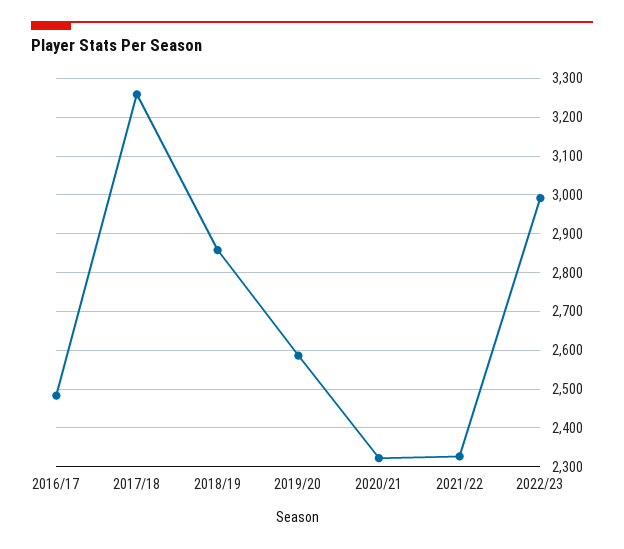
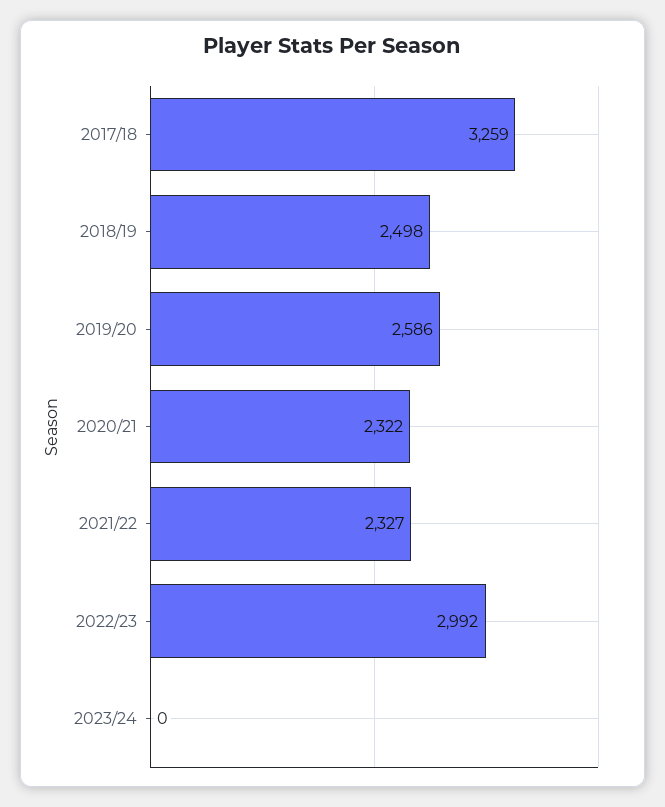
2016/17: 2480 -> none
2018/19: 2860 -> 2498
2023/24: none -> 0

